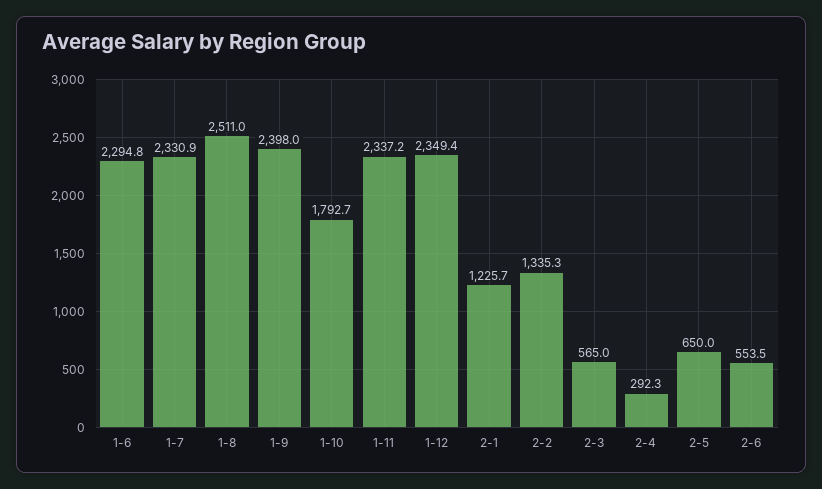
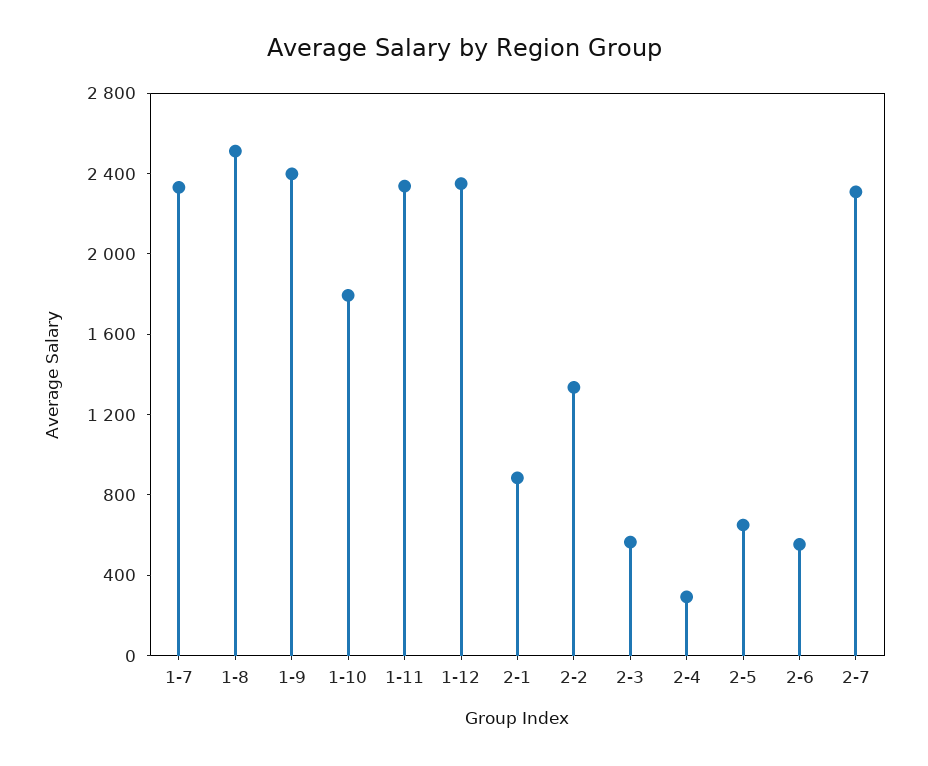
1-6: 2294.8 -> none
2-1: 1225.7 -> 900
2-7: none -> 2300

